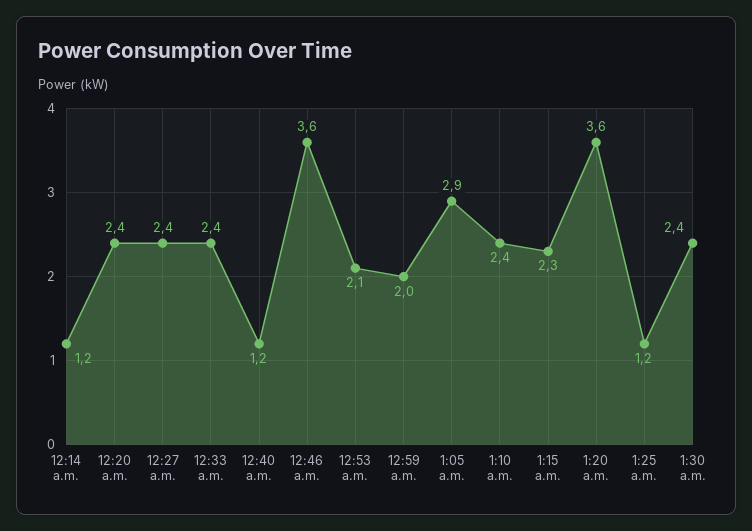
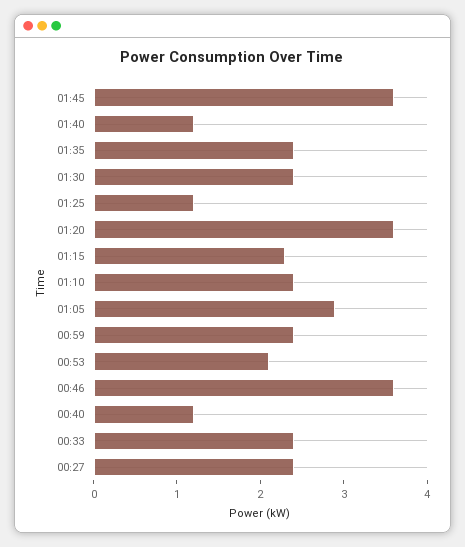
12:14 a.m.: 1.2 -> none
12:20 a.m.: 2.4 -> none
12:59 a.m.: 2 -> 2.4
01:45: none -> 3.6
01:40: none -> 1.2
01:35: none -> 2.4

